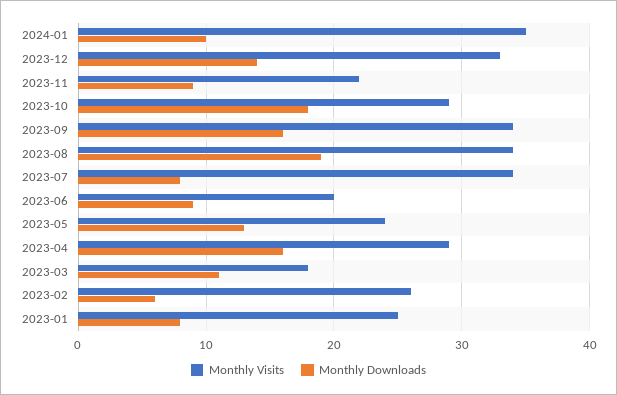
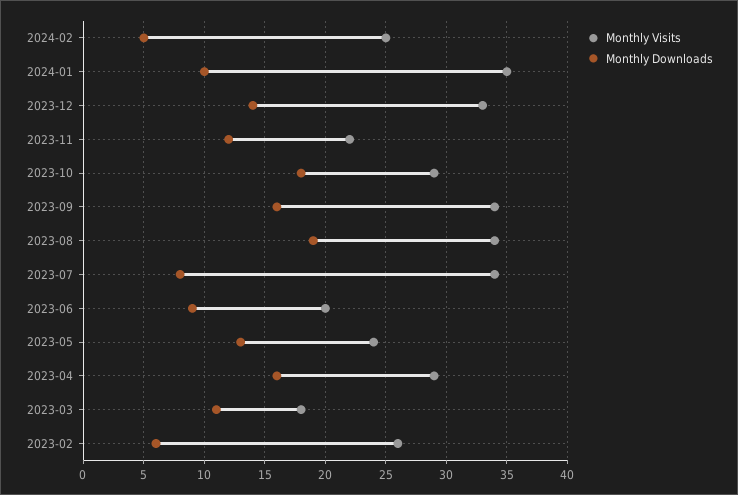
Monthly Downloads, 2023-11: 9 -> 12
Monthly Visits, 2023-01: 25 -> none
Monthly Downloads, 2023-01: 8 -> none
Monthly Visits, 2024-02: none -> 25
Monthly Downloads, 2024-02: none -> 5

